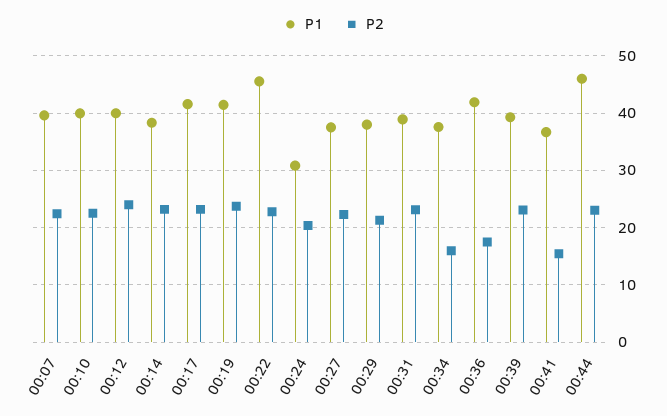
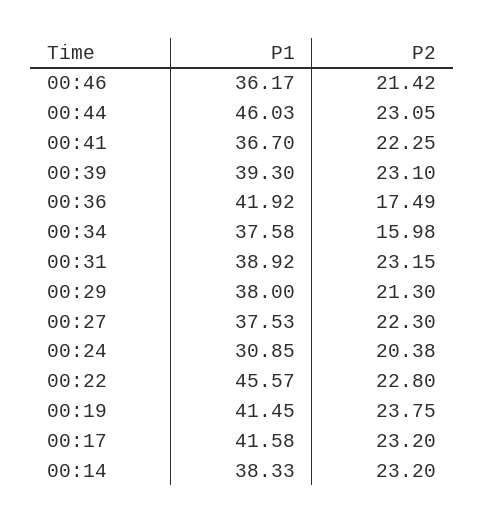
P1, 00:07: 40 -> none
P2, 00:07: 22 -> none
P1, 00:10: 40 -> none
P2, 00:10: 22 -> none
P1, 00:12: 40 -> none
P2, 00:12: 24 -> none
P2, 00:41: 16 -> 22.25
P1, 00:46: none -> 36.17
P2, 00:46: none -> 21.42

